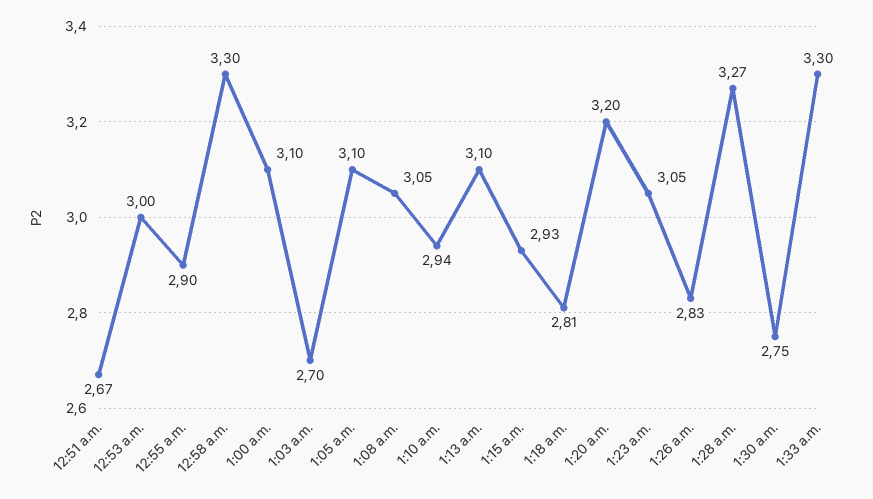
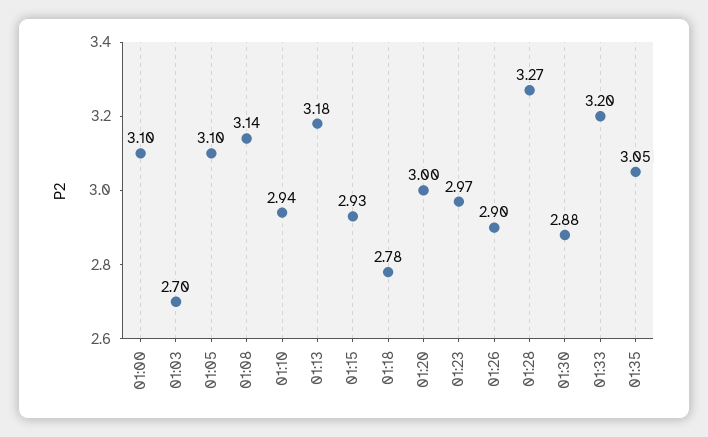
12:51 a.m.: 2.67 -> none
12:53 a.m.: 3 -> none
12:55 a.m.: 2.9 -> none
12:58 a.m.: 3.3 -> none
1:08 a.m.: 3.05 -> 3.14
1:13 a.m.: 3.1 -> 3.18
1:18 a.m.: 2.81 -> 2.78
1:20 a.m.: 3.2 -> 3
1:23 a.m.: 3.05 -> 2.97
1:26 a.m.: 2.83 -> 2.9
1:30 a.m.: 2.75 -> 2.88
1:33 a.m.: 3.3 -> 3.2
01:35: none -> 3.05

